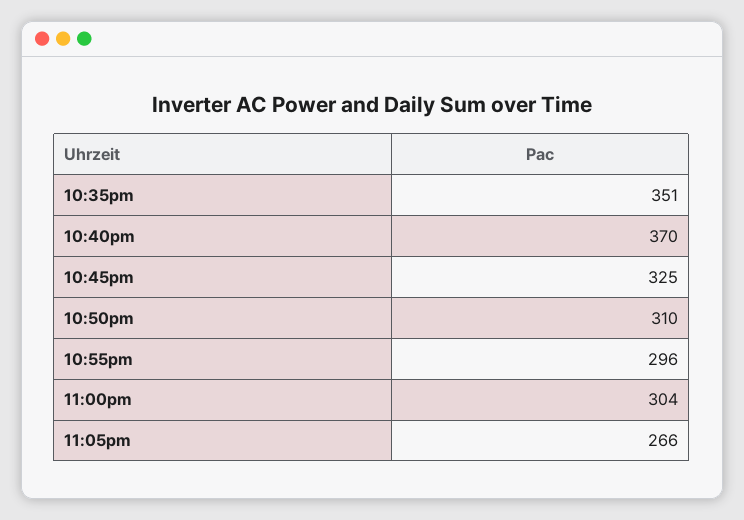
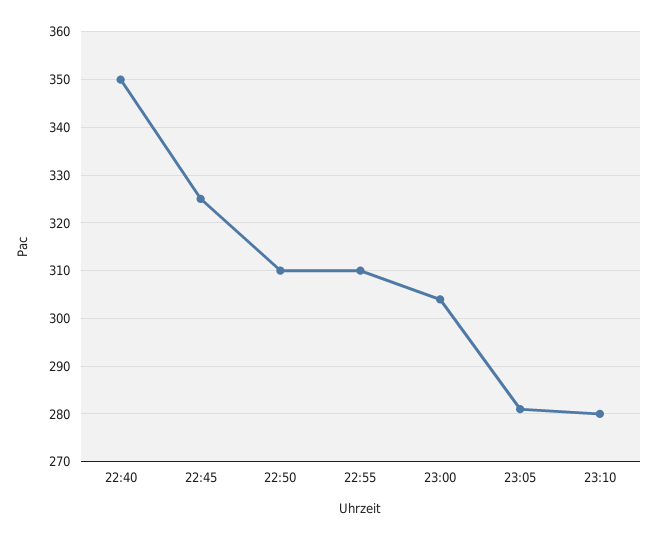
10:35pm: 351 -> none
10:40pm: 370 -> 350
10:55pm: 296 -> 310
11:05pm: 266 -> 280
23:10: none -> 280

